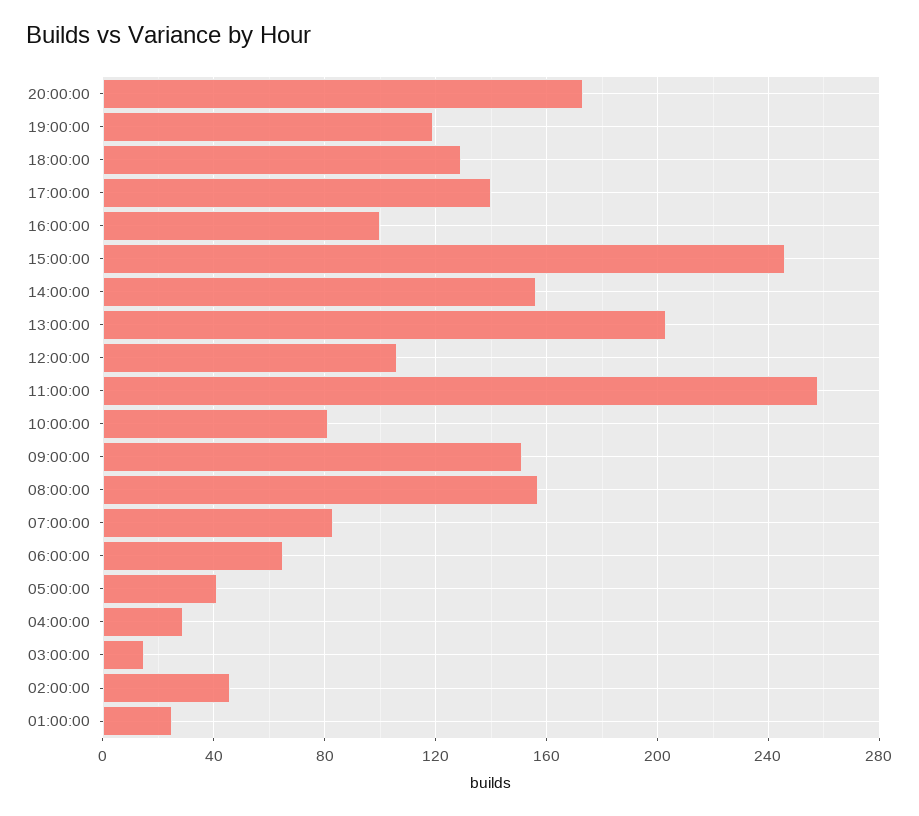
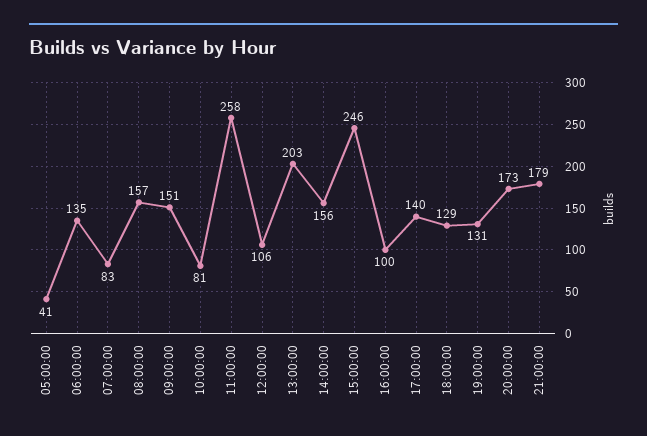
19:00:00: 120 -> 131
06:00:00: 65 -> 135
04:00:00: 30 -> none
03:00:00: 15 -> none
02:00:00: 45 -> none
01:00:00: 25 -> none
21:00:00: none -> 179

